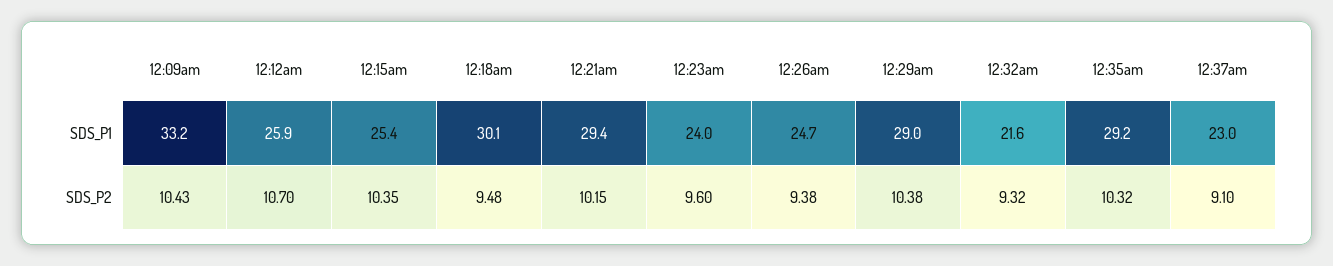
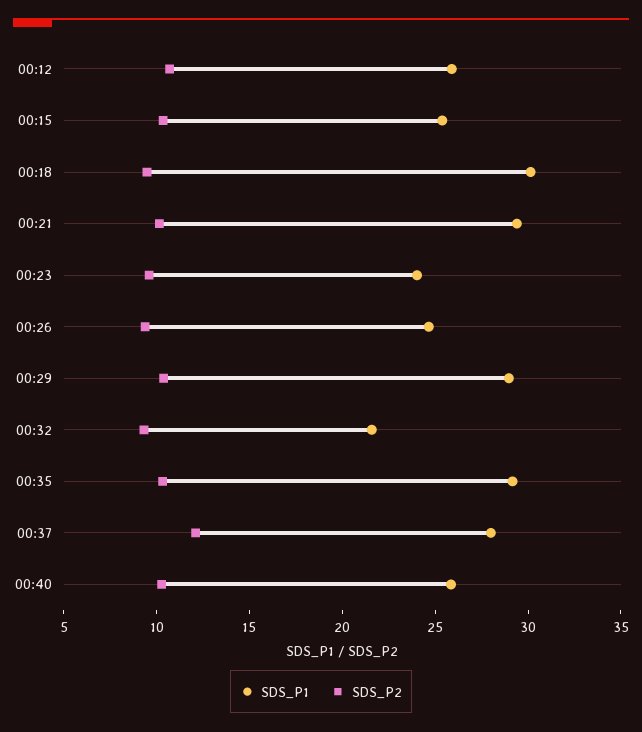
SDS_P1, 12:09am: 33.2 -> none
SDS_P1, 12:37am: 23 -> 28
SDS_P2, 12:09am: 10.43 -> none
SDS_P2, 12:37am: 9.1 -> 12
SDS_P1, 00:40: none -> 26
SDS_P2, 00:40: none -> 10

